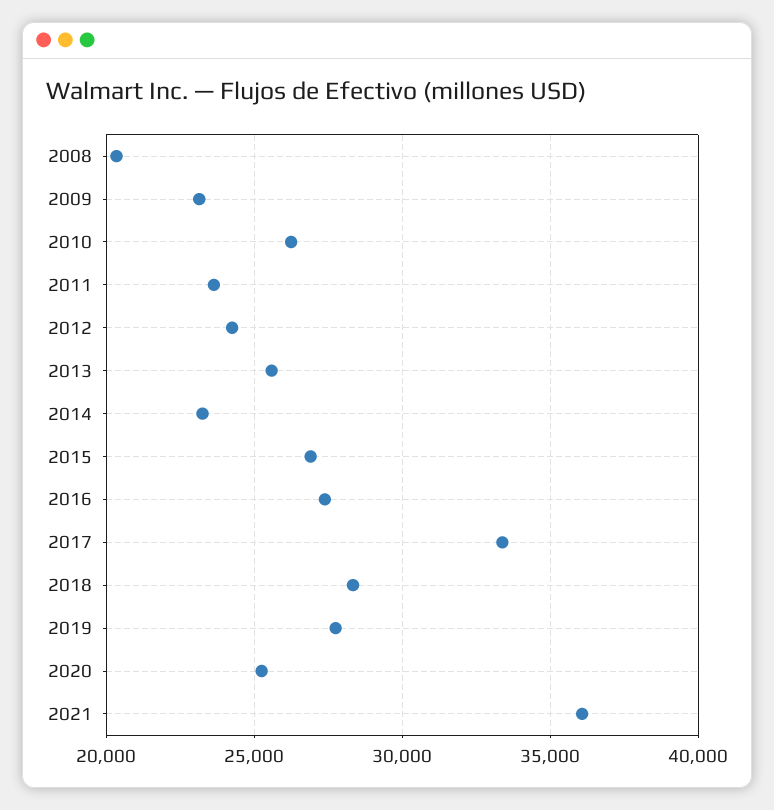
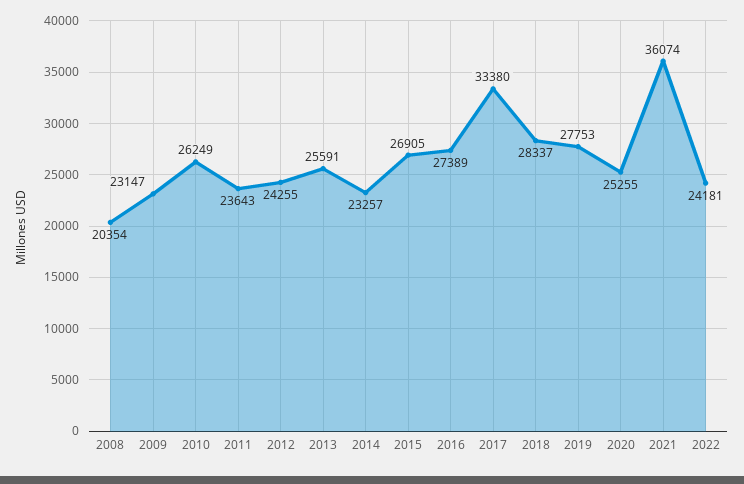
2022: none -> 24181

